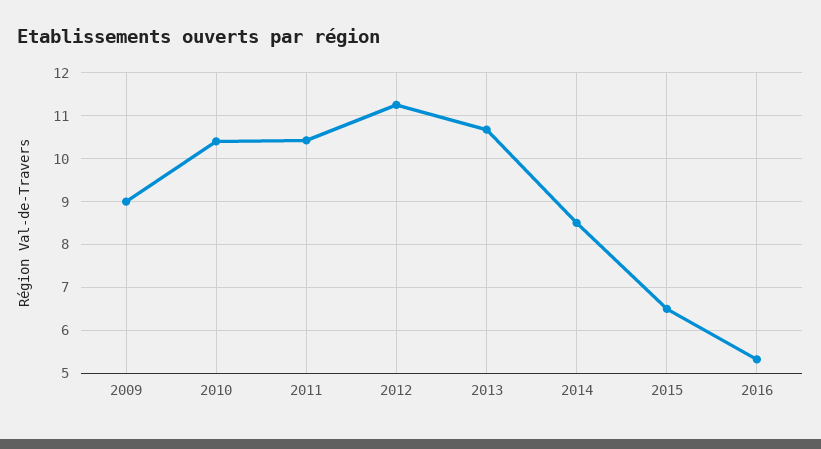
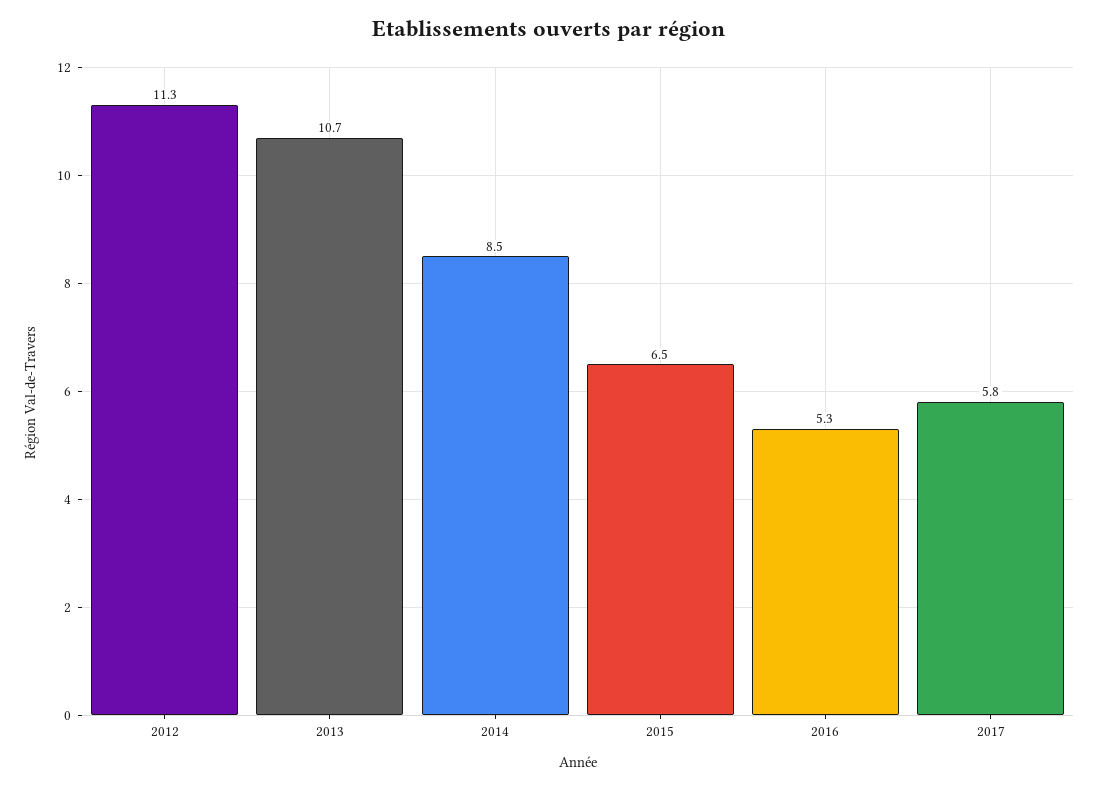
2009: 9 -> none
2010: 10.4 -> none
2011: 10.4 -> none
2017: none -> 5.8

